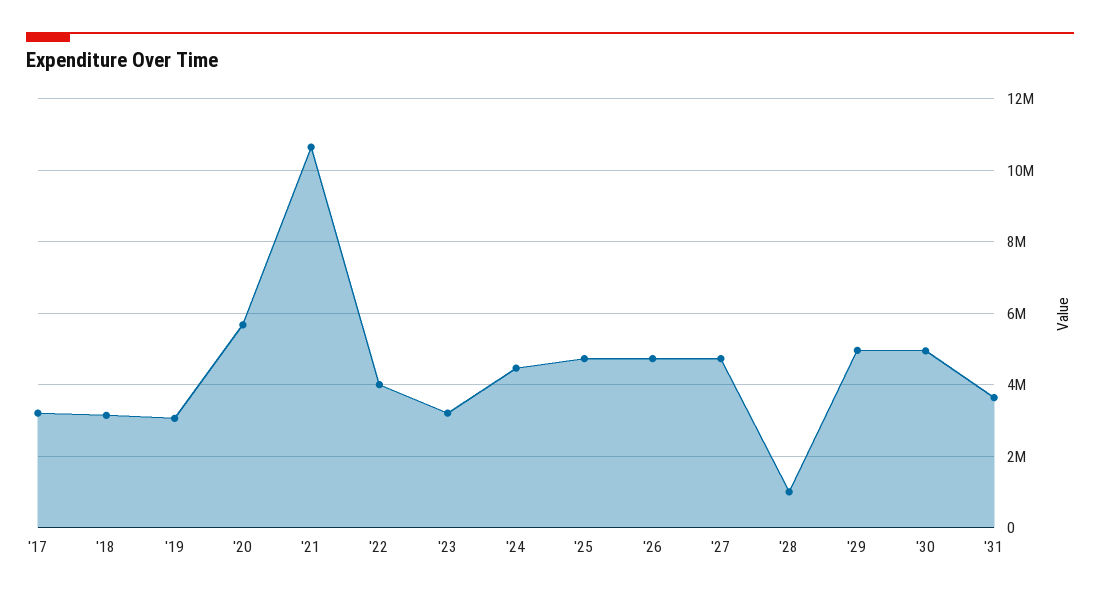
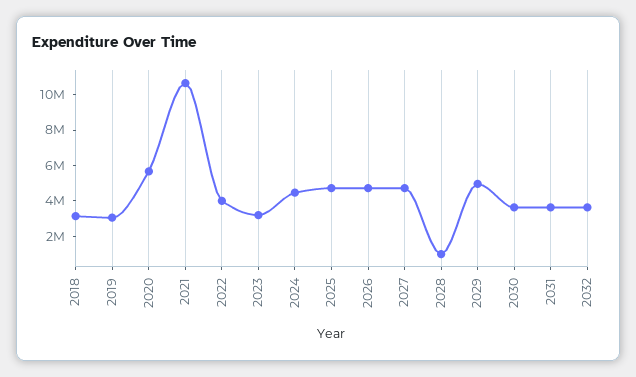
'17: 3200000 -> none
'30: 5000000 -> 3500000
2032: none -> 3500000

